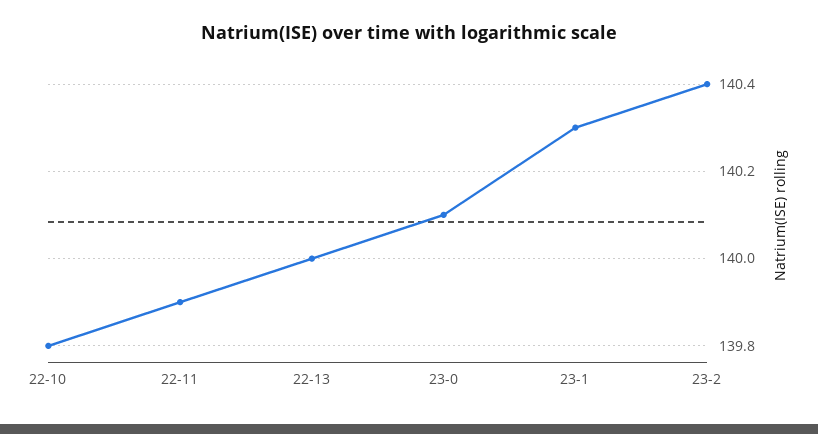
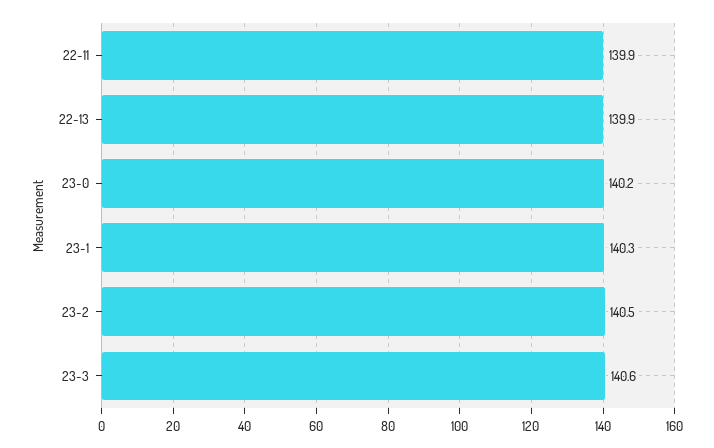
22-10: 139.8 -> none
22-13: 140 -> 139.9
23-0: 140.1 -> 140.2
23-2: 140.4 -> 140.5
23-3: none -> 140.6

